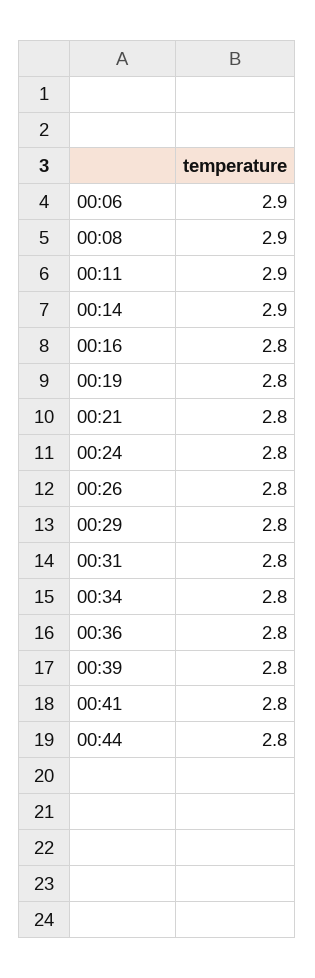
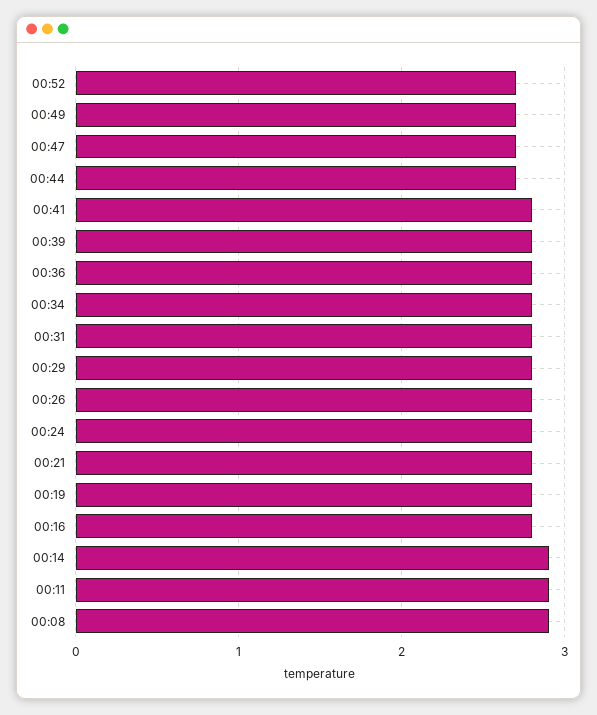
00:06: 2.9 -> none
00:44: 2.8 -> 2.7
00:52: none -> 2.7
00:49: none -> 2.7
00:47: none -> 2.7

